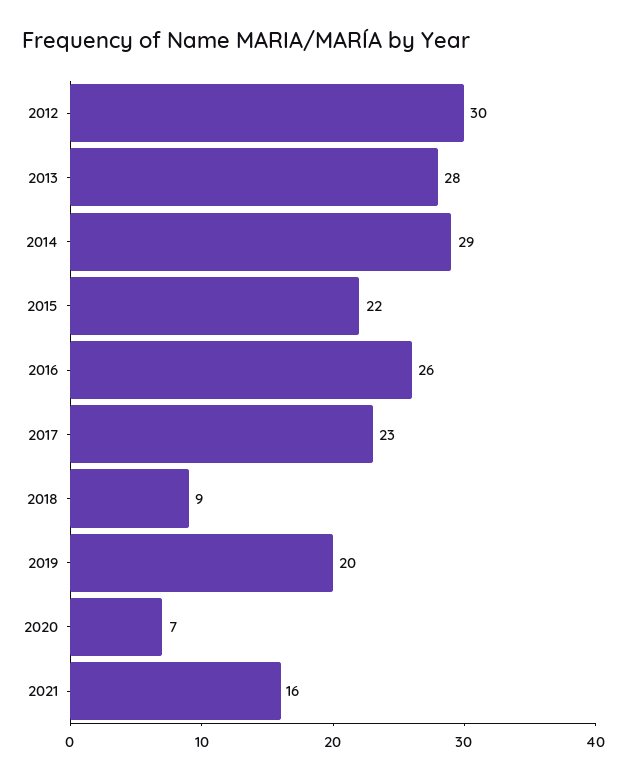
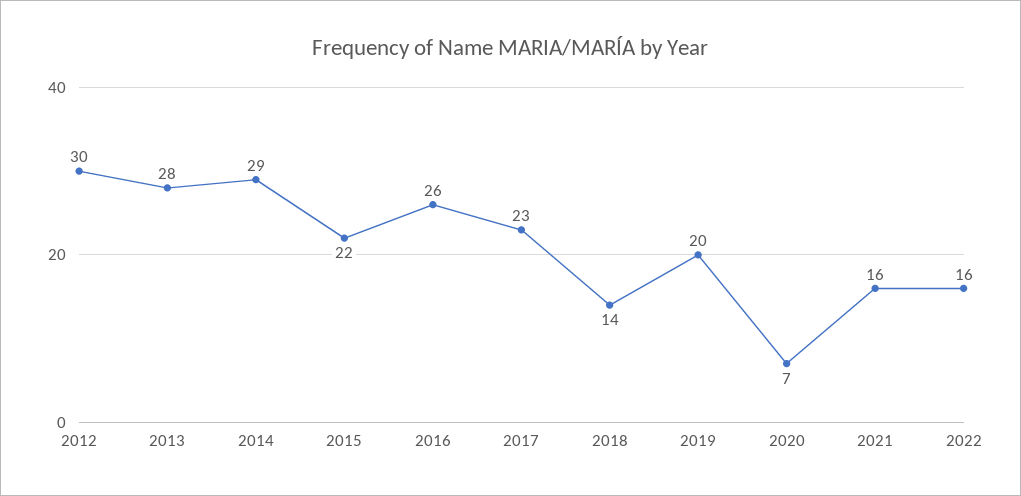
2018: 9 -> 14
2022: none -> 16

